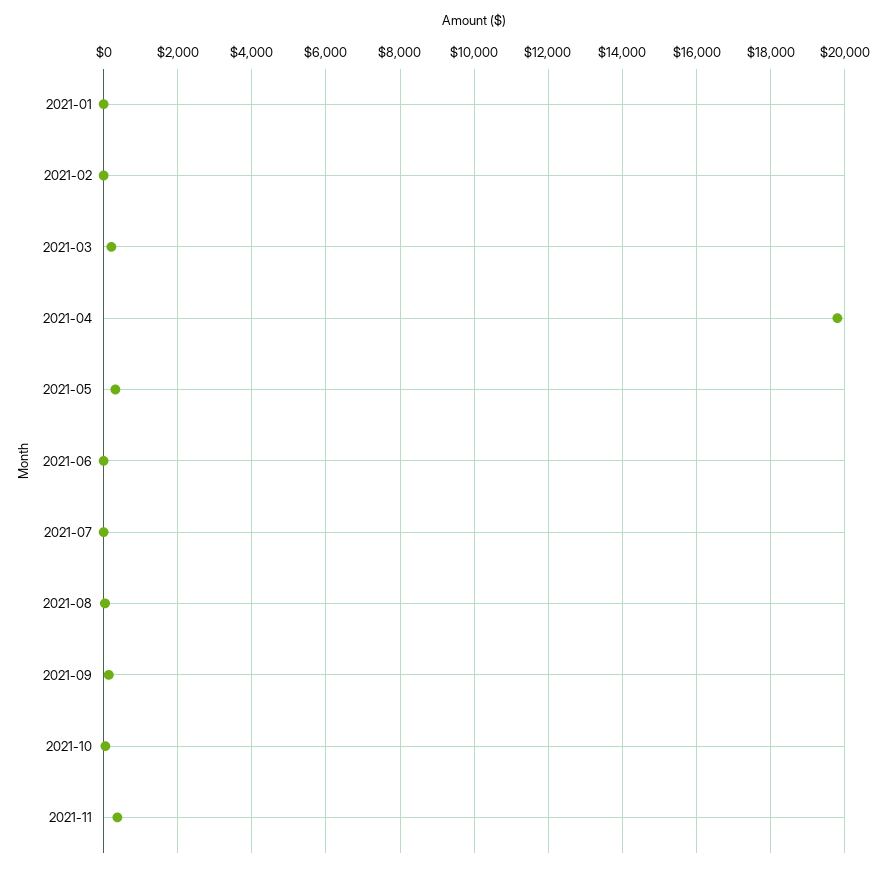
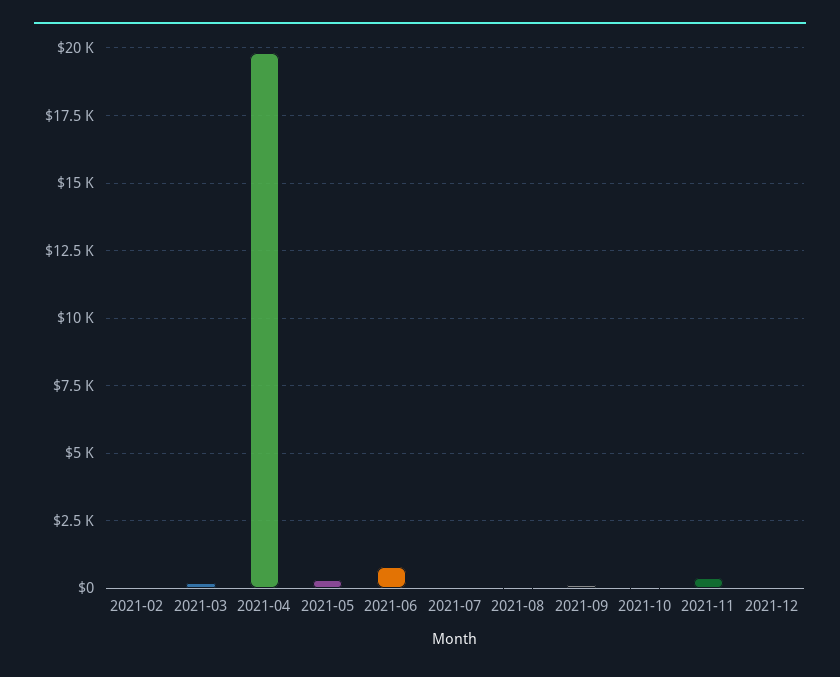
2021-01: 0 -> none
2021-06: 0 -> 750
2021-12: none -> 0

